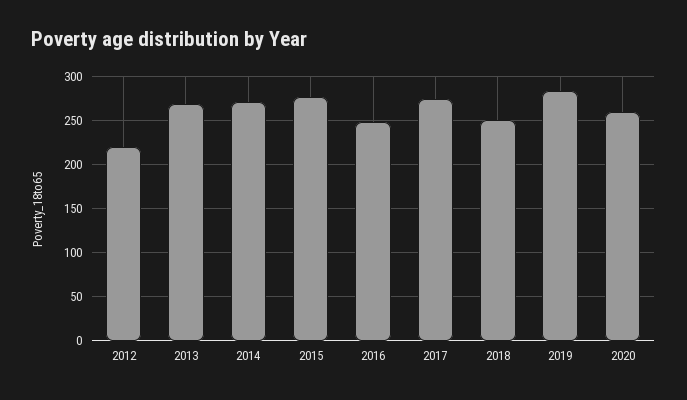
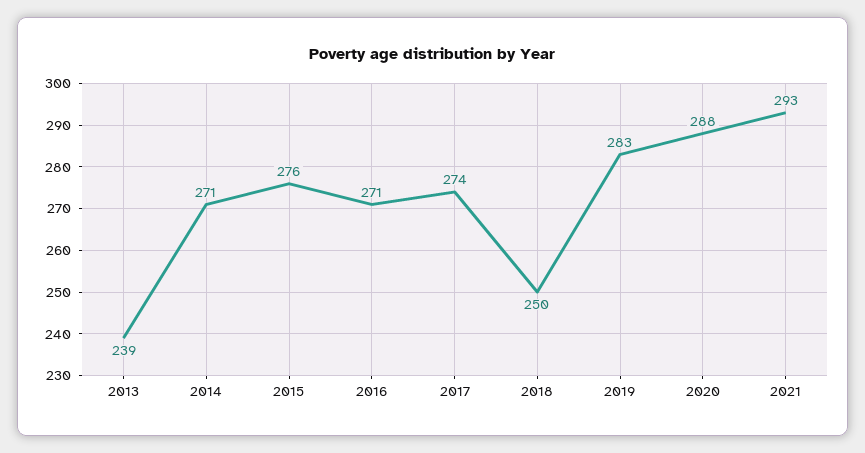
2012: 220 -> none
2013: 270 -> 239
2016: 250 -> 271
2020: 260 -> 288
2021: none -> 293

